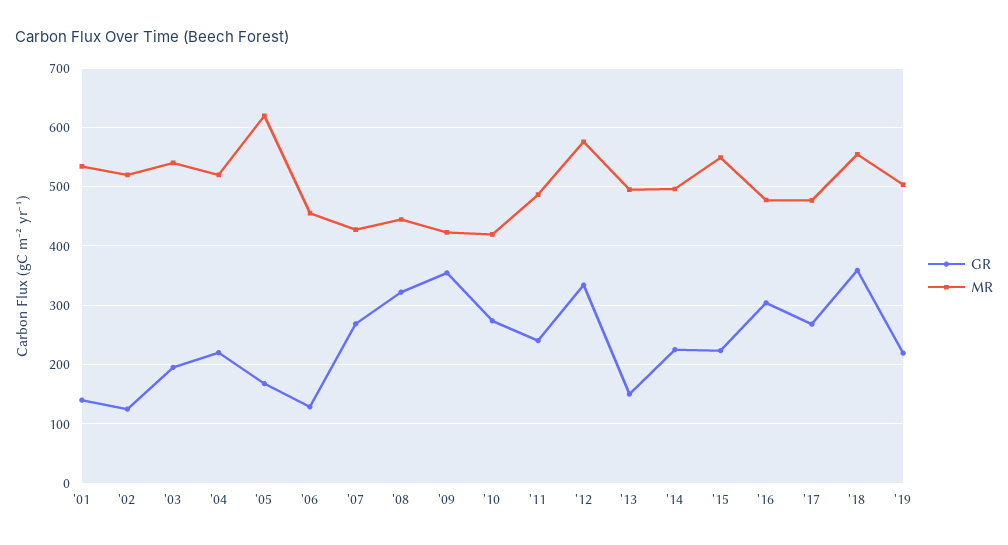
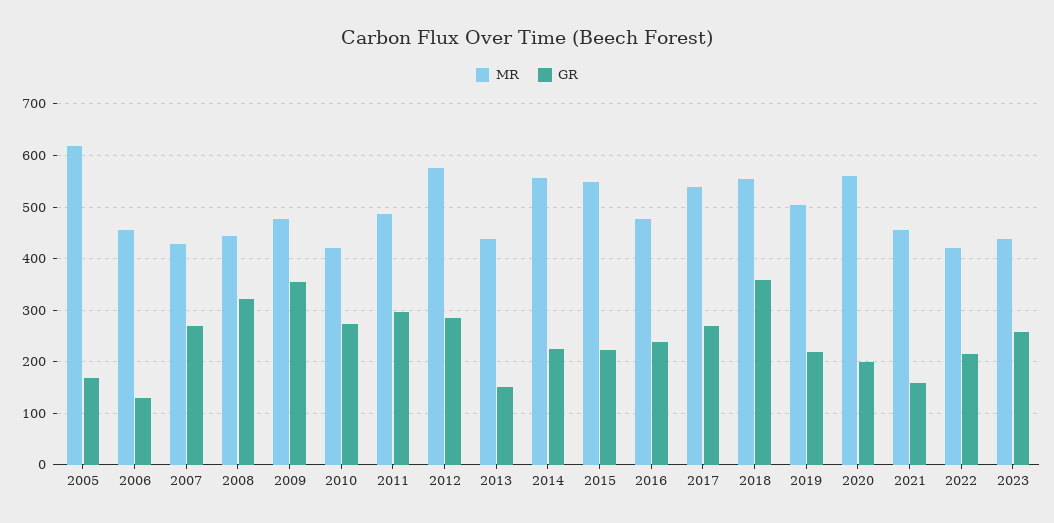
GR, '01: 140 -> none
MR, '01: 540 -> none
GR, '02: 120 -> none
MR, '02: 520 -> none
GR, '03: 200 -> none
MR, '03: 540 -> none
GR, '04: 220 -> none
MR, '04: 520 -> none
MR, '09: 420 -> 480
GR, '11: 240 -> 300
GR, '12: 340 -> 280
MR, '13: 500 -> 440
MR, '14: 500 -> 560
GR, '16: 300 -> 240
MR, '17: 480 -> 540
MR, 2020: none -> 560
GR, 2020: none -> 200
MR, 2021: none -> 460
GR, 2021: none -> 160
MR, 2022: none -> 420
GR, 2022: none -> 220
MR, 2023: none -> 440
GR, 2023: none -> 260

